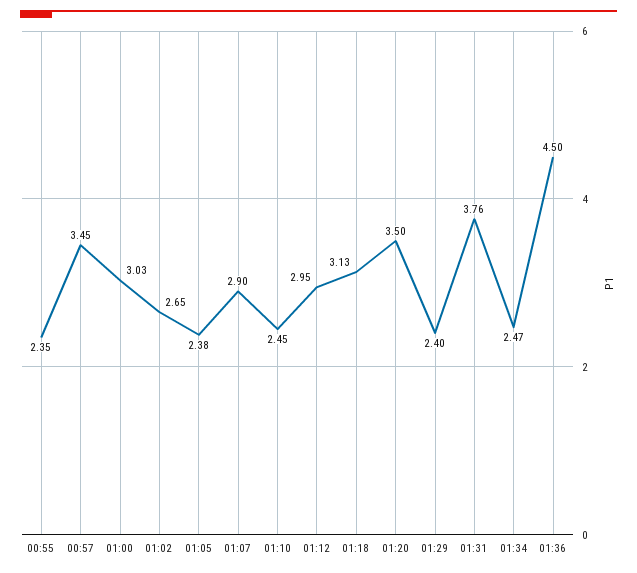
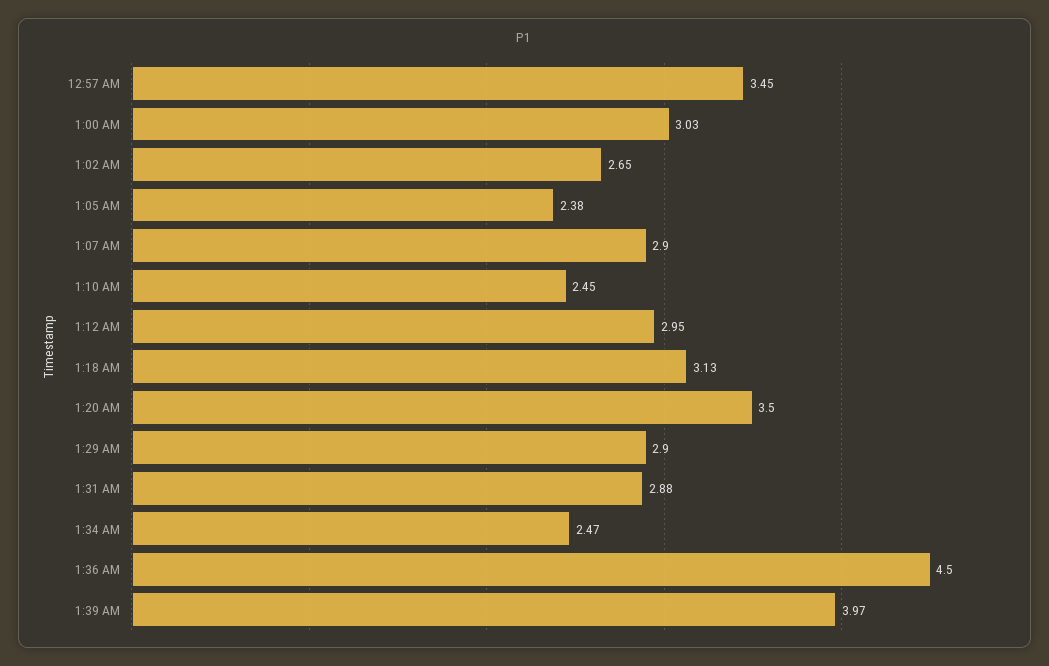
00:55: 2.35 -> none
01:29: 2.4 -> 2.9
01:31: 3.76 -> 2.88
1:39 AM: none -> 3.97

